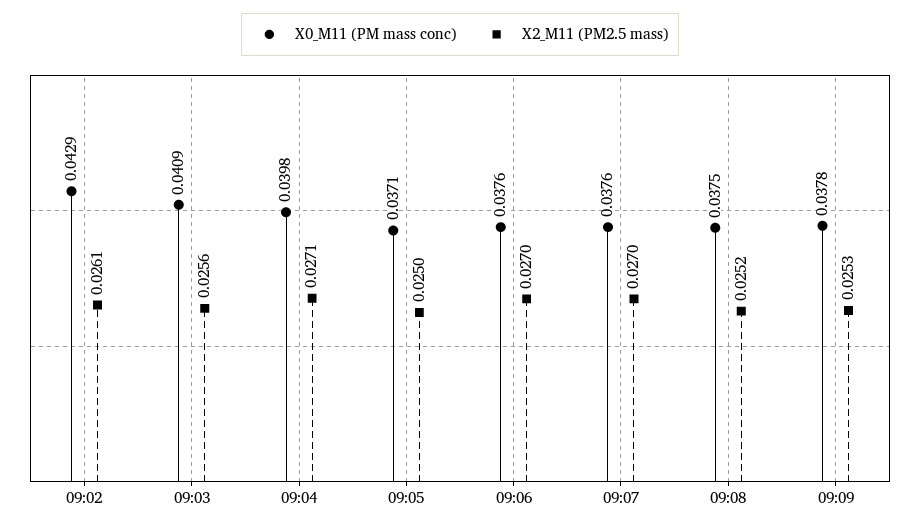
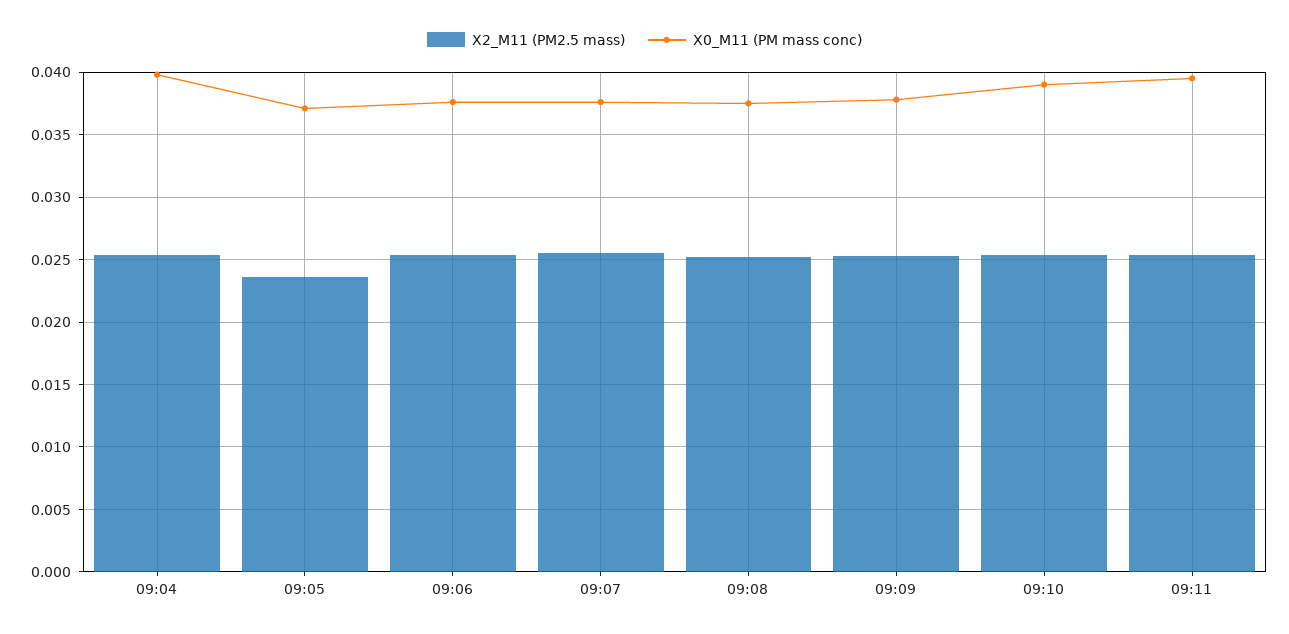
X0_M11 (PM mass conc), 09:02: 0.0429 -> none
X2_M11 (PM2.5 mass), 09:02: 0.0261 -> none
X0_M11 (PM mass conc), 09:03: 0.0409 -> none
X2_M11 (PM2.5 mass), 09:03: 0.0256 -> none
X2_M11 (PM2.5 mass), 09:04: 0.0271 -> 0.0255
X2_M11 (PM2.5 mass), 09:05: 0.025 -> 0.0235
X2_M11 (PM2.5 mass), 09:06: 0.027 -> 0.0255
X2_M11 (PM2.5 mass), 09:07: 0.027 -> 0.0255
X2_M11 (PM2.5 mass), 09:10: none -> 0.0255
X0_M11 (PM mass conc), 09:10: none -> 0.039
X2_M11 (PM2.5 mass), 09:11: none -> 0.0255
X0_M11 (PM mass conc), 09:11: none -> 0.0395

